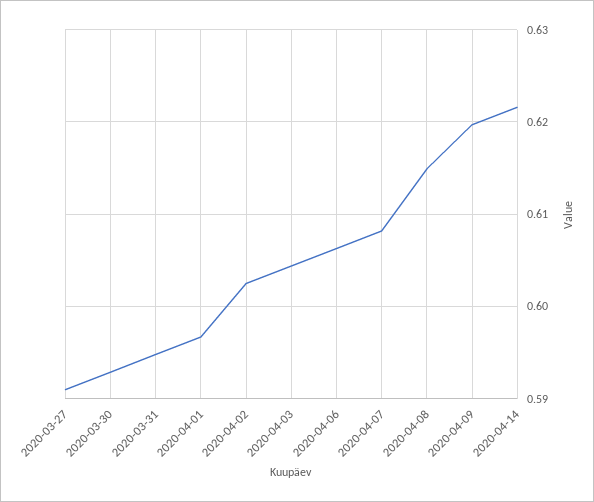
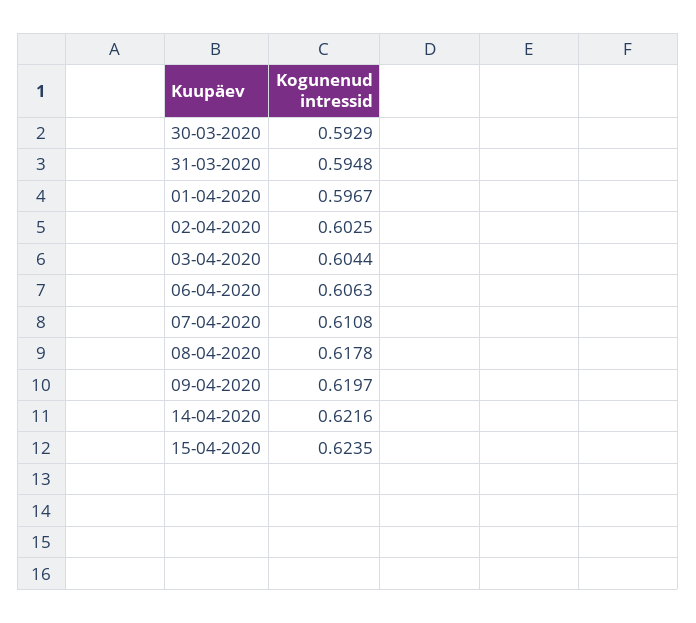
2020-03-27: 0.591 -> none
2020-04-07: 0.608 -> 0.6108
2020-04-08: 0.615 -> 0.6178
15-04-2020: none -> 0.6235

